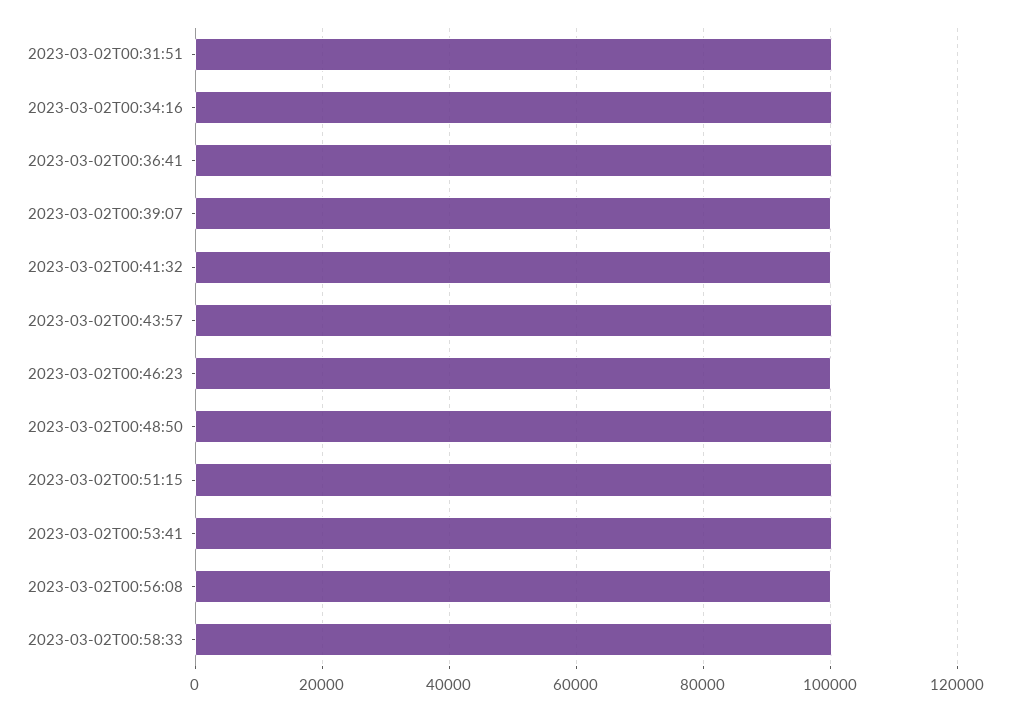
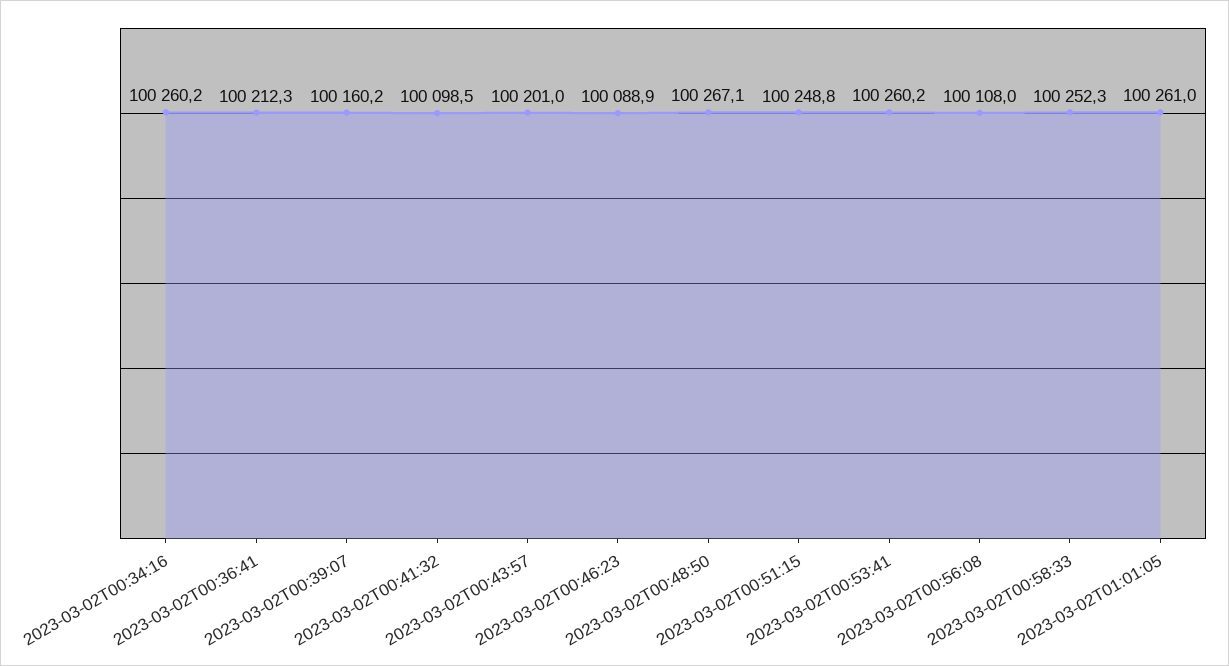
2023-03-02T00:31:51: 100000 -> none
2023-03-02T01:01:05: none -> 100261

